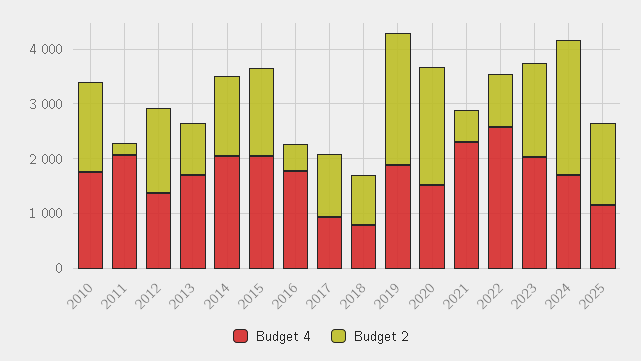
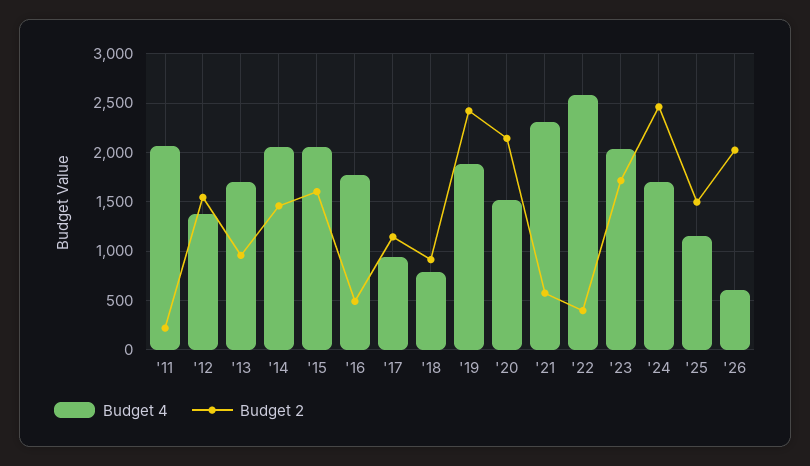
Budget 4, 2010: 1800 -> none
Budget 2, 2010: 1600 -> none
Budget 2, 2022: 1000 -> 400
Budget 4, '26: none -> 600
Budget 2, '26: none -> 2000

